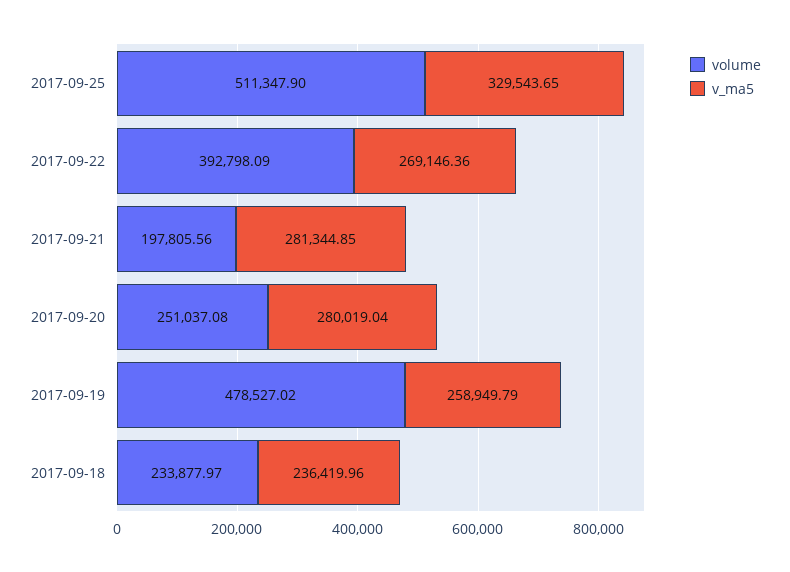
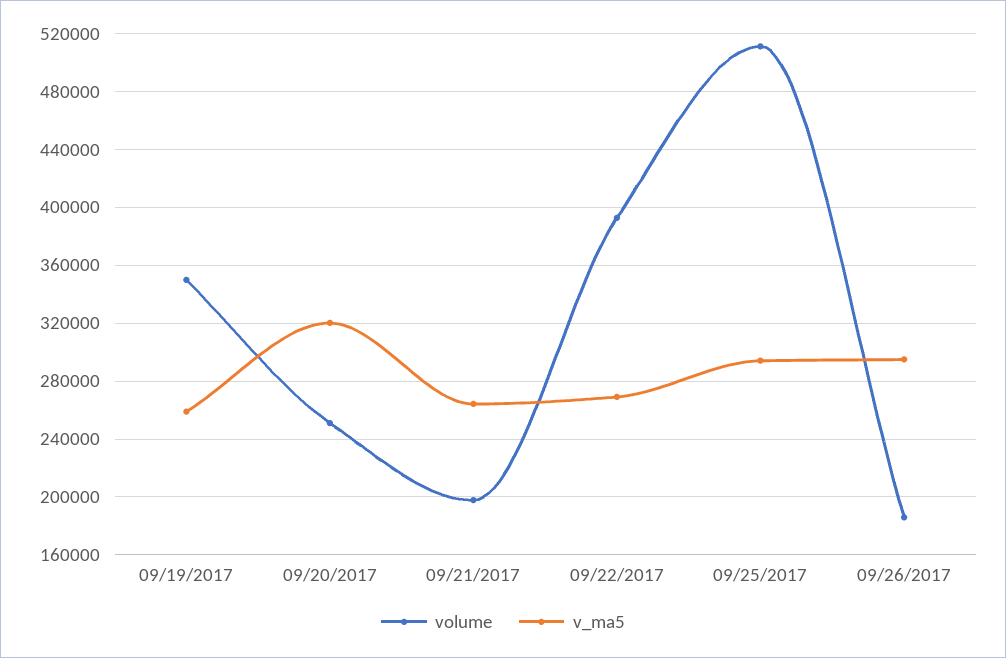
v_ma5, 2017-09-25: 329543.65 -> 295000
v_ma5, 2017-09-21: 281344.85 -> 265000
v_ma5, 2017-09-20: 280019.04 -> 320000
volume, 2017-09-19: 478527.02 -> 350000
volume, 2017-09-18: 233877.97 -> none
v_ma5, 2017-09-18: 236419.96 -> none
volume, 09/26/2017: none -> 185000
v_ma5, 09/26/2017: none -> 295000

